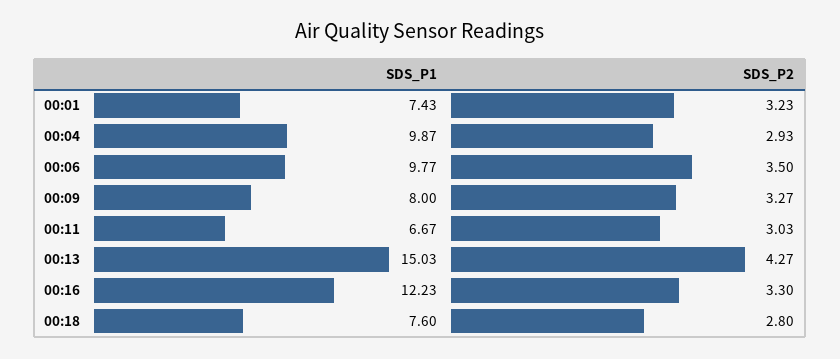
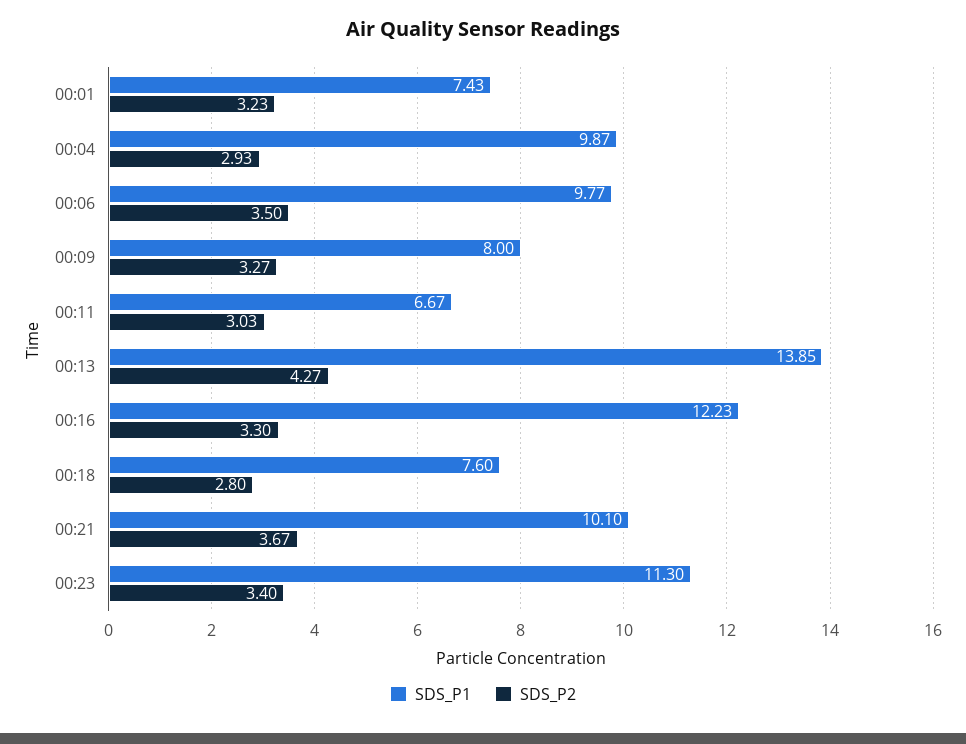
SDS_P1, 00:13: 15.03 -> 13.85
SDS_P1, 00:21: none -> 10.1
SDS_P2, 00:21: none -> 3.67
SDS_P1, 00:23: none -> 11.3
SDS_P2, 00:23: none -> 3.4

